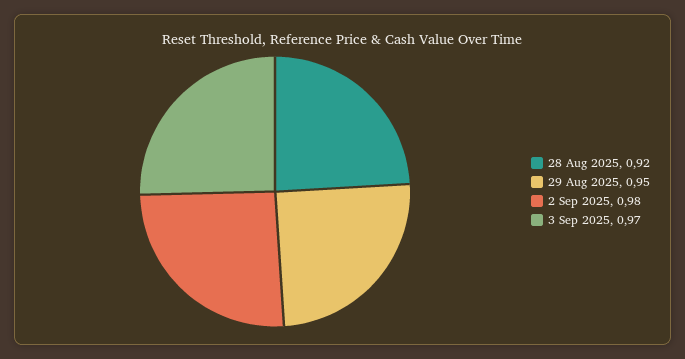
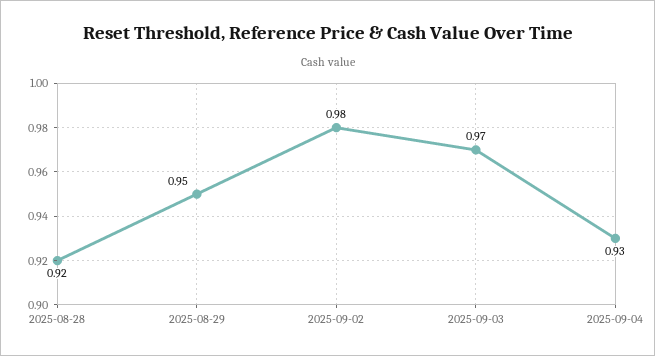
2025-09-04: none -> 0.93

